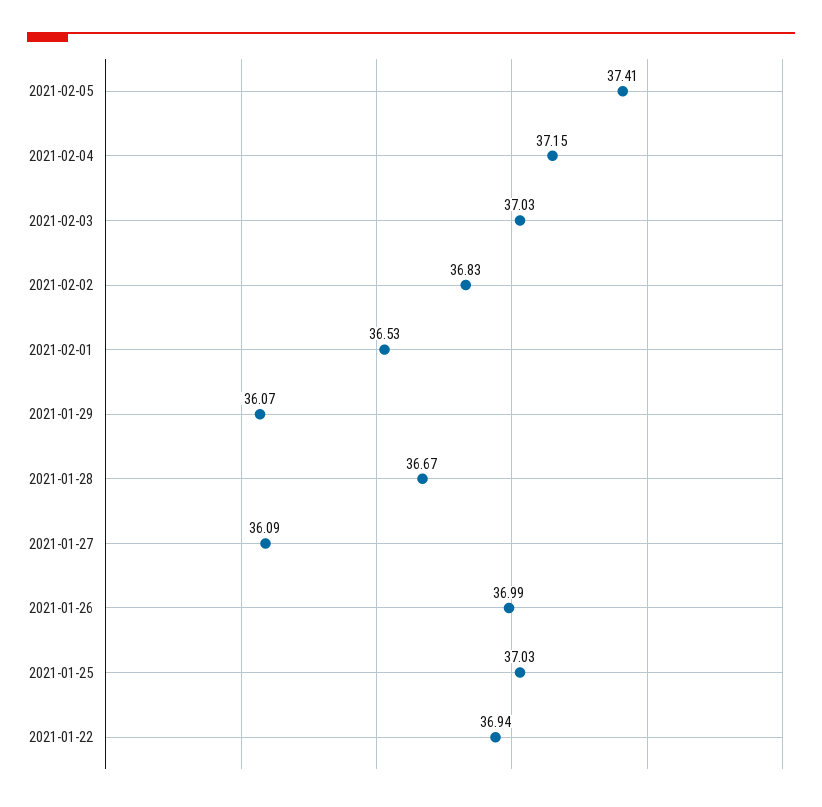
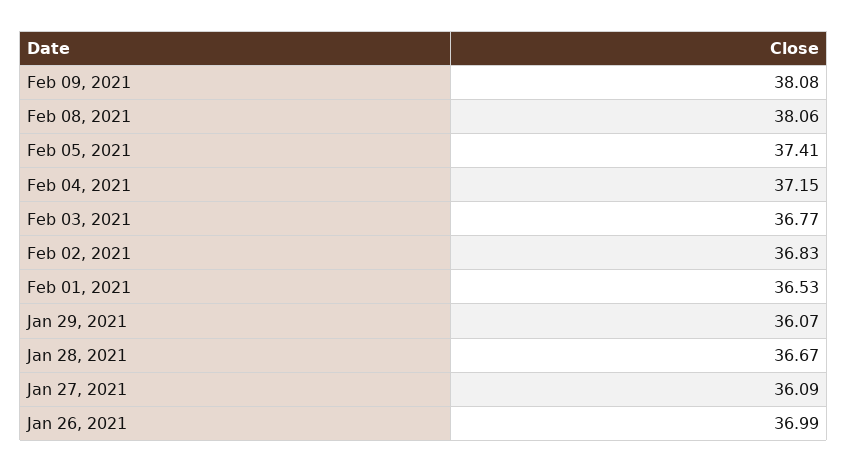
2021-02-03: 37.03 -> 36.77
2021-01-25: 37.03 -> none
2021-01-22: 36.94 -> none
Feb 09, 2021: none -> 38.08
Feb 08, 2021: none -> 38.06

